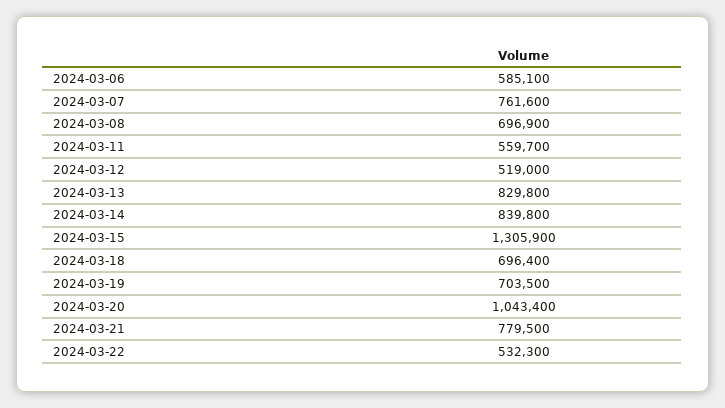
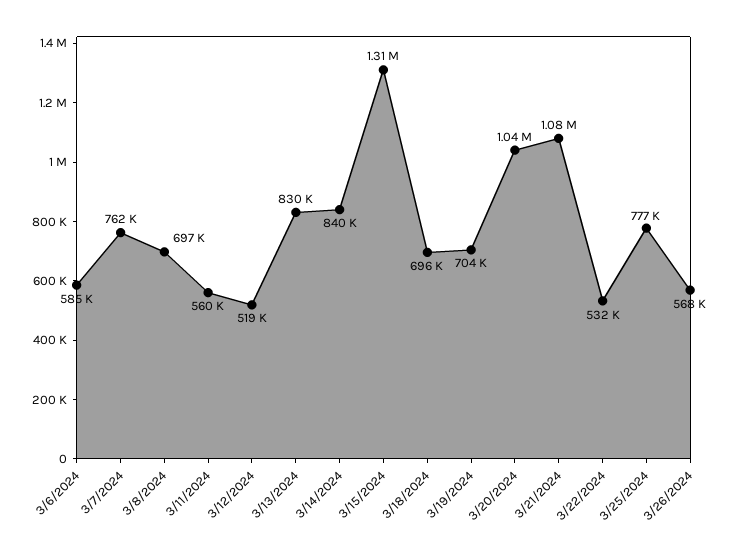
2024-03-21: 779500 -> 1080000
3/25/2024: none -> 777000
3/26/2024: none -> 568000

